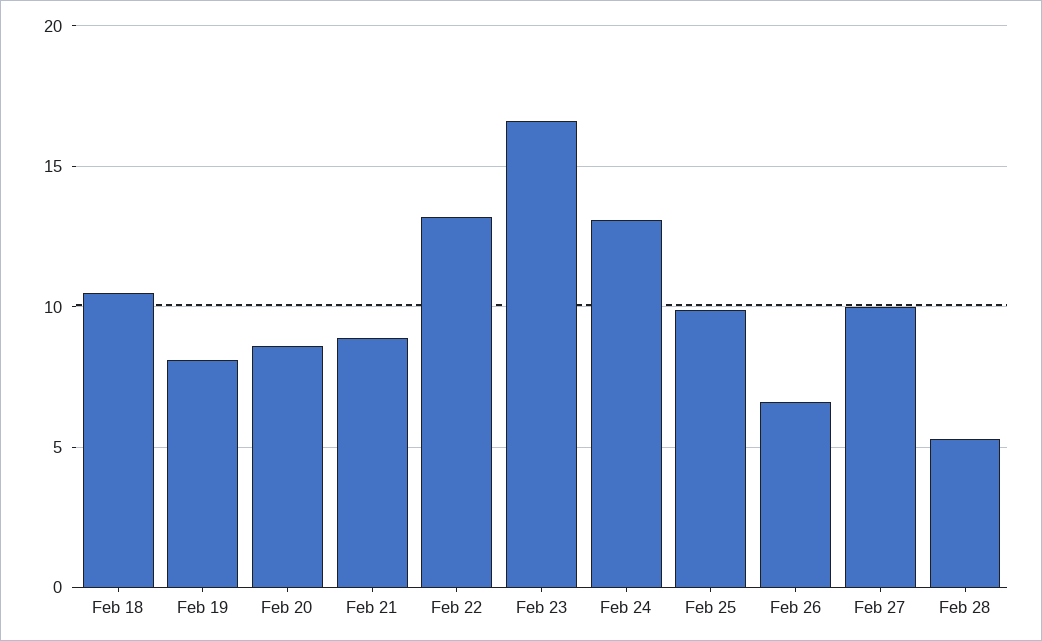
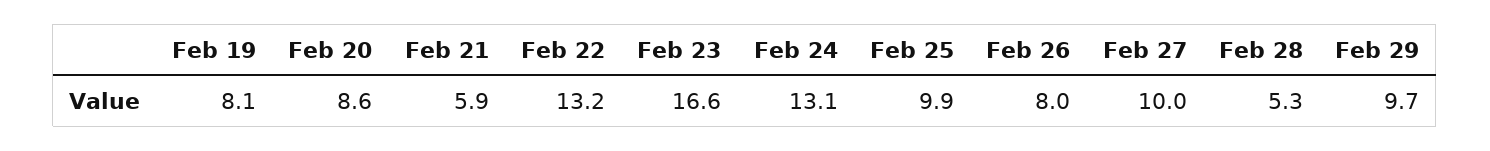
Feb 18: 10.5 -> none
Feb 21: 9 -> 5.9
Feb 26: 6.5 -> 8
Feb 29: none -> 9.7

